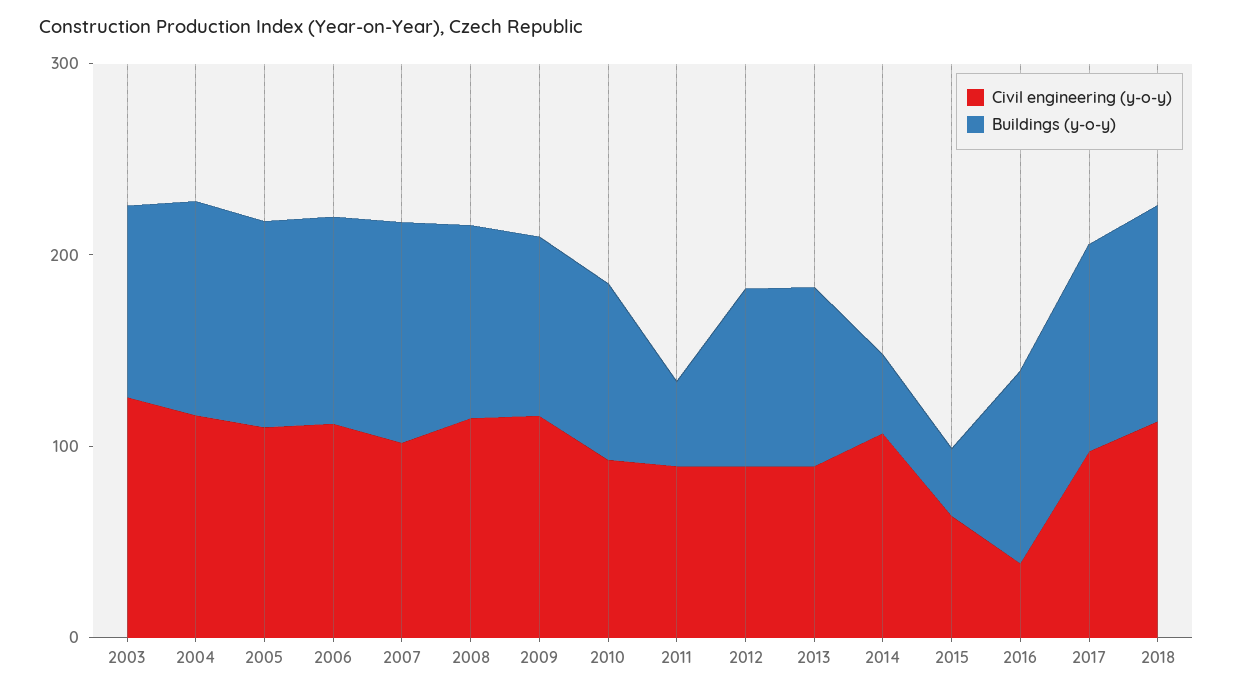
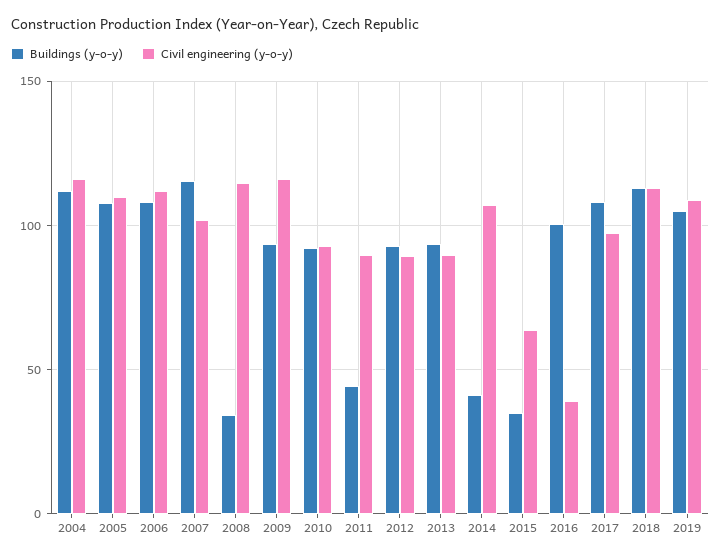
Civil engineering (y-o-y), 2003: 120 -> none
Buildings (y-o-y), 2003: 100 -> none
Buildings (y-o-y), 2008: 100 -> 35
Buildings (y-o-y), 2019: none -> 105
Civil engineering (y-o-y), 2019: none -> 110

